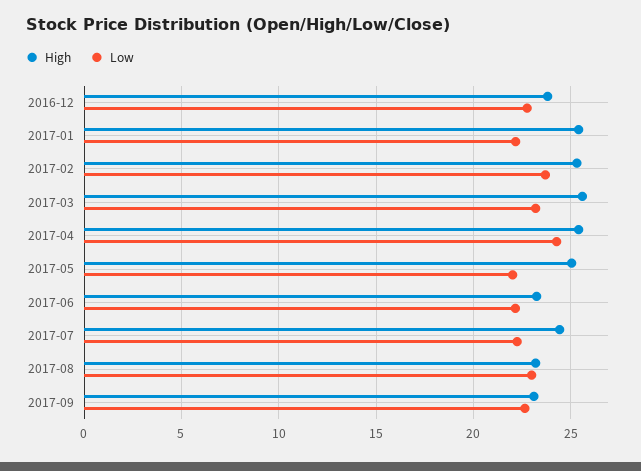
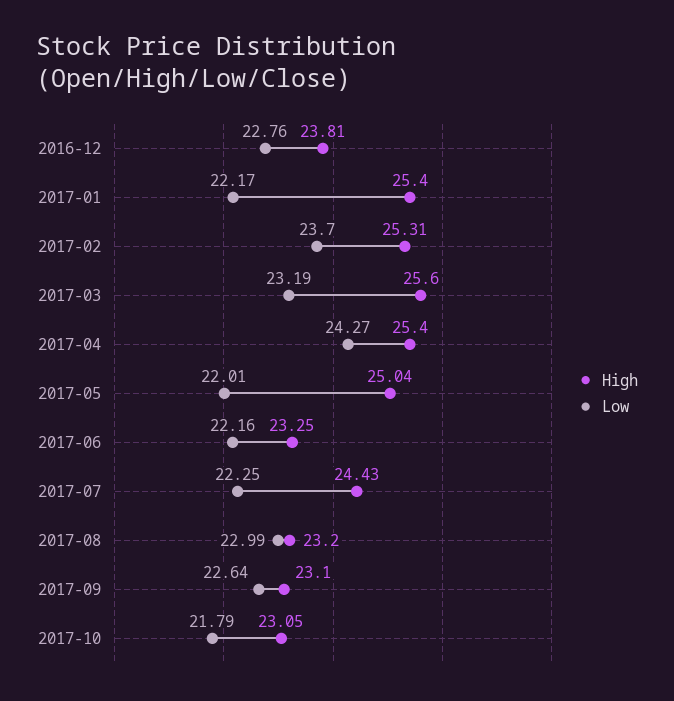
High, 2017-10: none -> 23.05
Low, 2017-10: none -> 21.79

